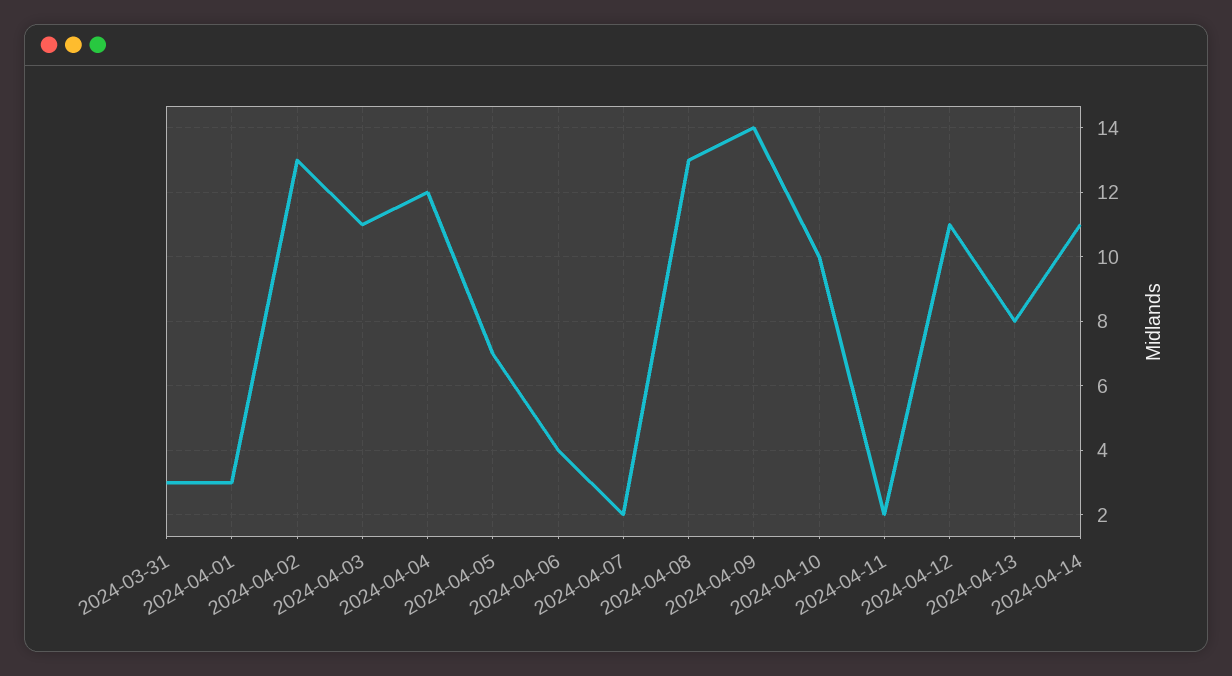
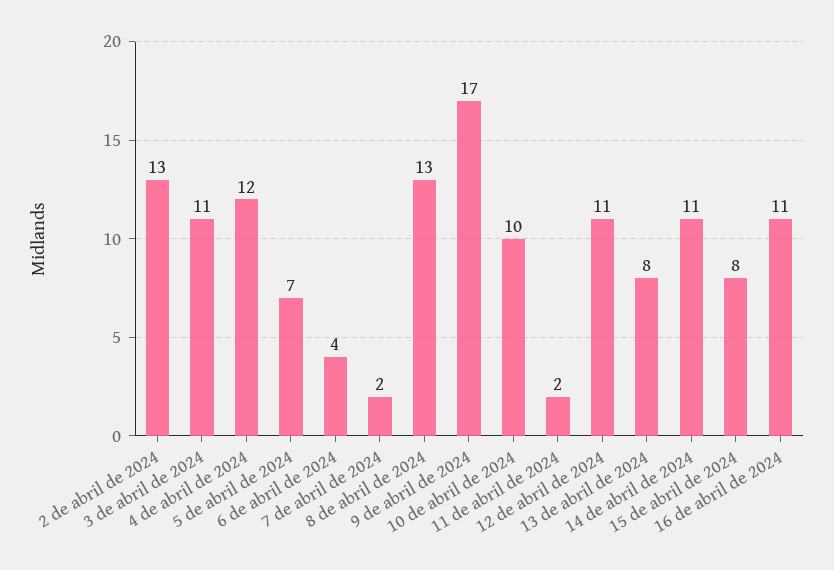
2024-03-31: 3 -> none
2024-04-01: 3 -> none
2024-04-09: 14 -> 17
15 de abril de 2024: none -> 8
16 de abril de 2024: none -> 11

